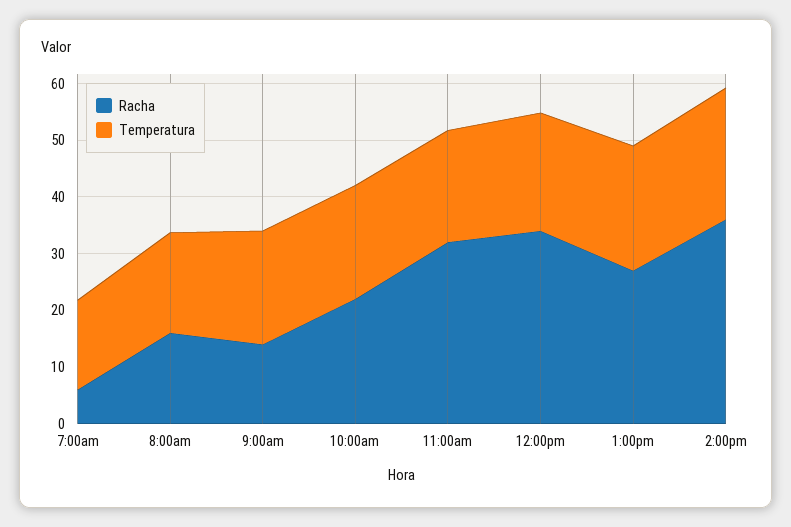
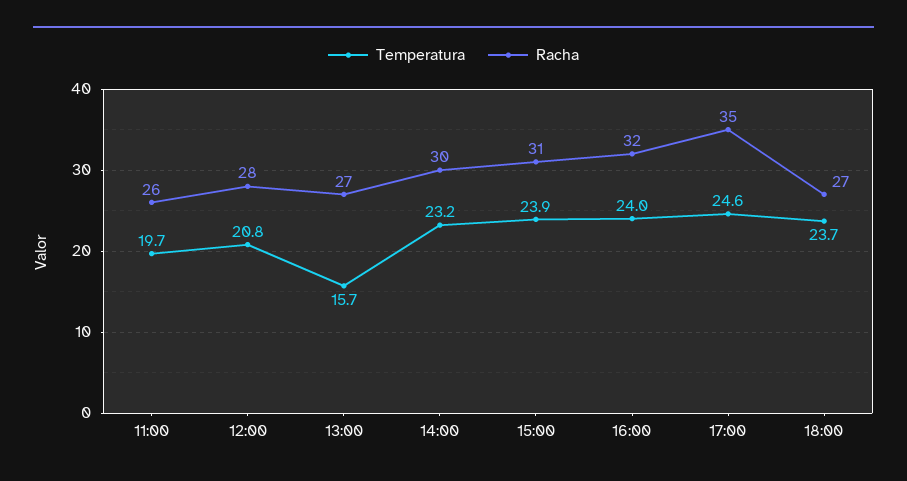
Racha, 7:00am: 6 -> none
Temperatura, 7:00am: 16 -> none
Racha, 8:00am: 16 -> none
Temperatura, 8:00am: 18 -> none
Racha, 9:00am: 14 -> none
Temperatura, 9:00am: 20 -> none
Racha, 10:00am: 22 -> none
Temperatura, 10:00am: 20 -> none
Racha, 11:00am: 32 -> 26
Racha, 12:00pm: 34 -> 28
Temperatura, 1:00pm: 22 -> 15.7
Racha, 2:00pm: 36 -> 30
Temperatura, 15:00: none -> 23.9
Racha, 15:00: none -> 31
Temperatura, 16:00: none -> 24
Racha, 16:00: none -> 32
Temperatura, 17:00: none -> 24.6
Racha, 17:00: none -> 35
Temperatura, 18:00: none -> 23.7
Racha, 18:00: none -> 27

